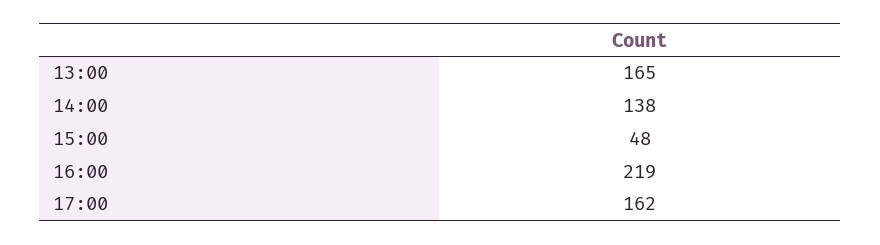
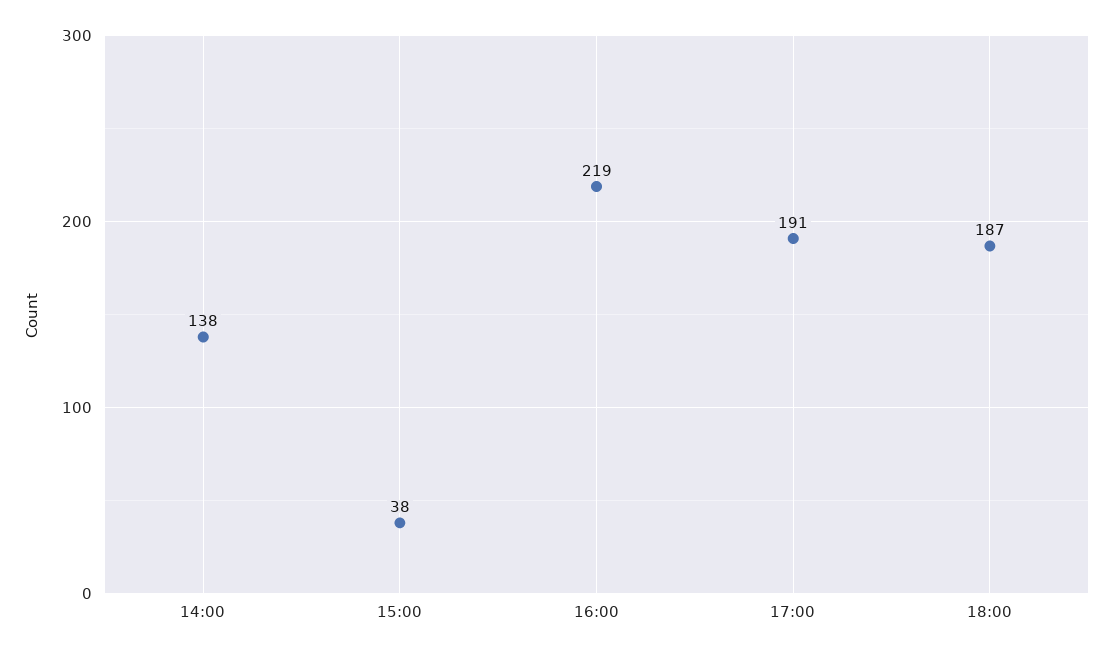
13:00: 165 -> none
15:00: 48 -> 38
17:00: 162 -> 191
18:00: none -> 187

